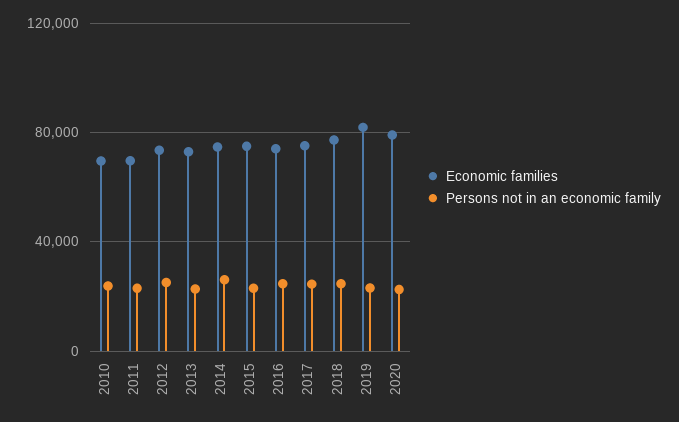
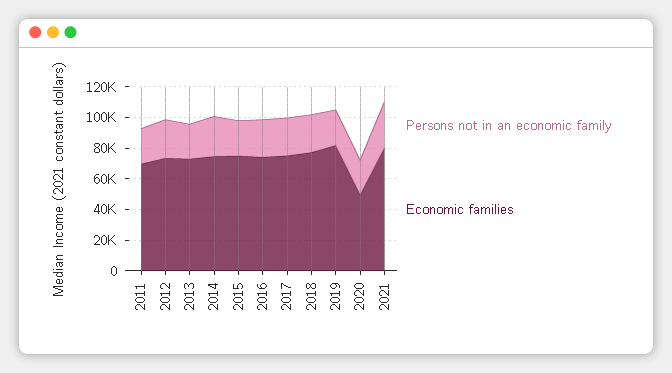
Economic families, 2010: 70000 -> none
Persons not in an economic family, 2010: 25000 -> none
Economic families, 2020: 80000 -> 50000
Persons not in an economic family, 2021: none -> 30000
Economic families, 2021: none -> 80000

